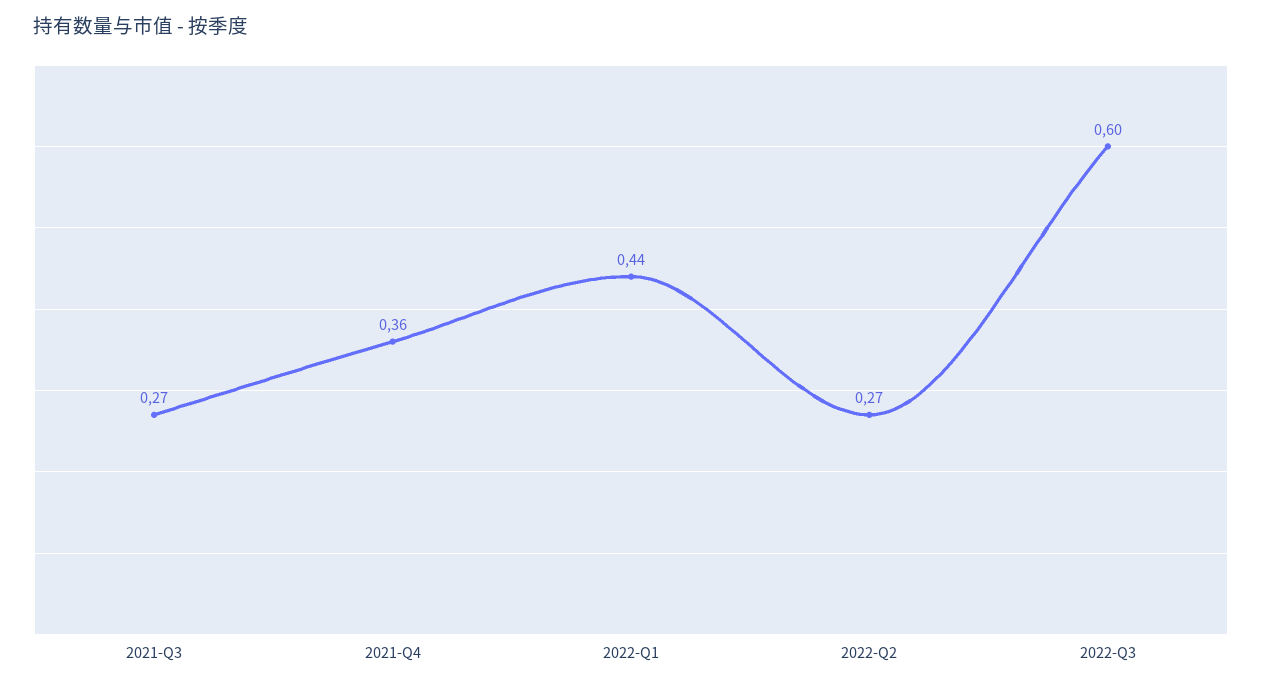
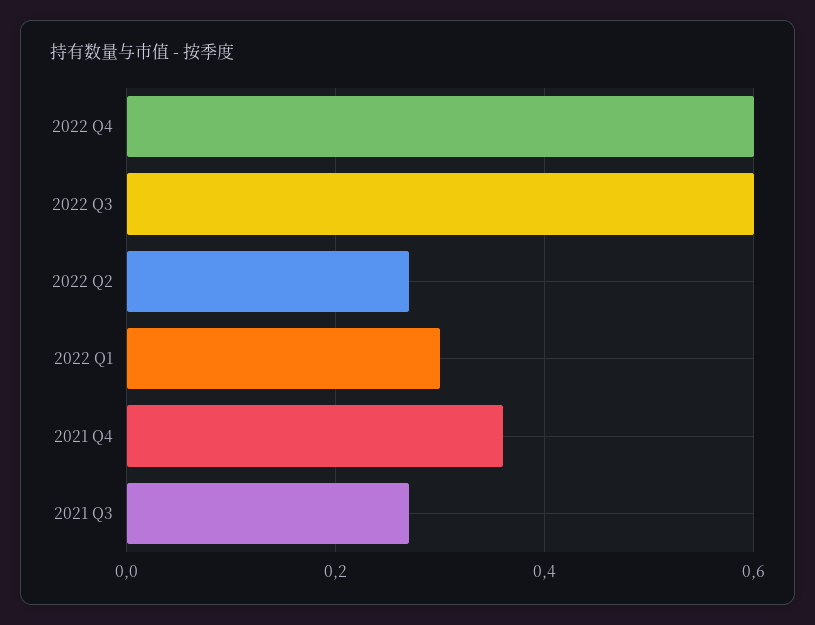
2022-Q1: 0.44 -> 0.3
2022 Q4: none -> 0.6

